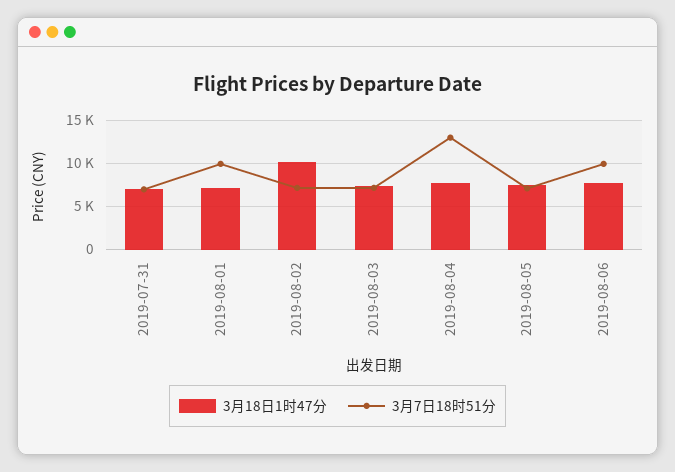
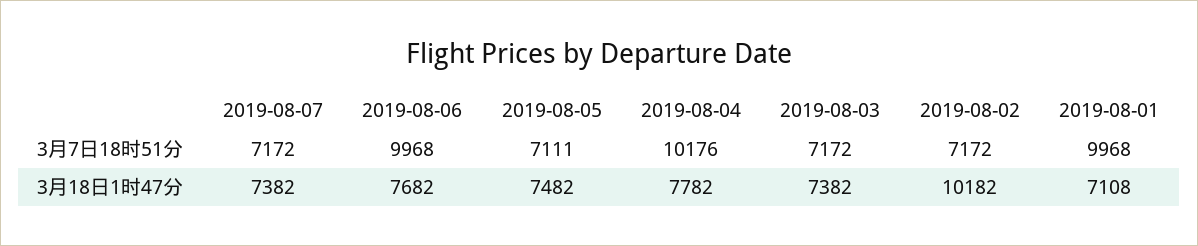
3月18日1时47分, 2019-07-31: 7000 -> none
3月7日18时51分, 2019-07-31: 7000 -> none
3月7日18时51分, 2019-08-04: 13000 -> 10176
3月7日18时51分, 2019-08-07: none -> 7172
3月18日1时47分, 2019-08-07: none -> 7382

